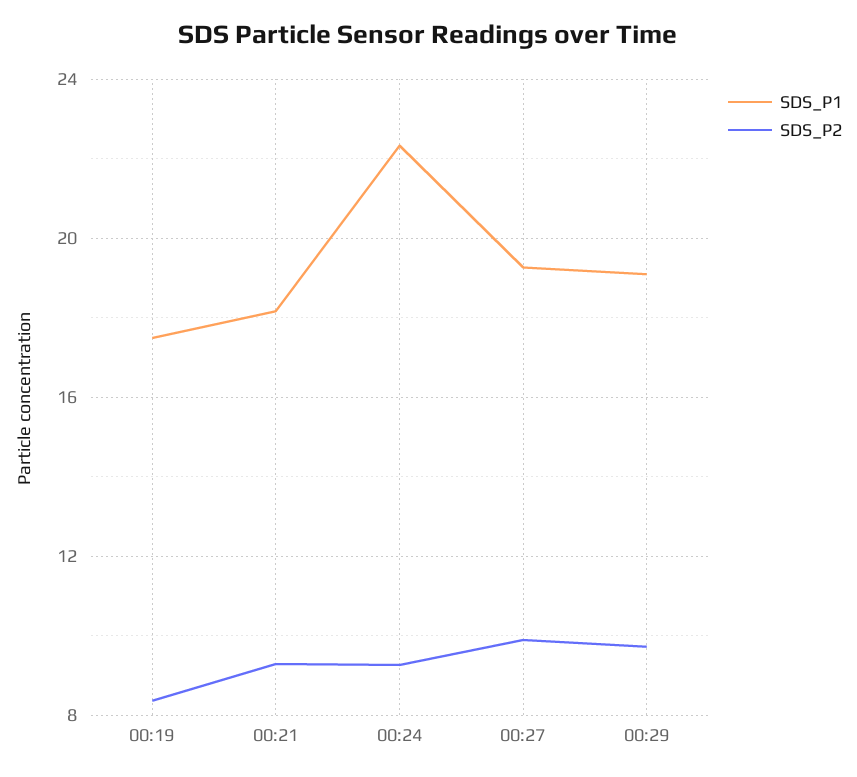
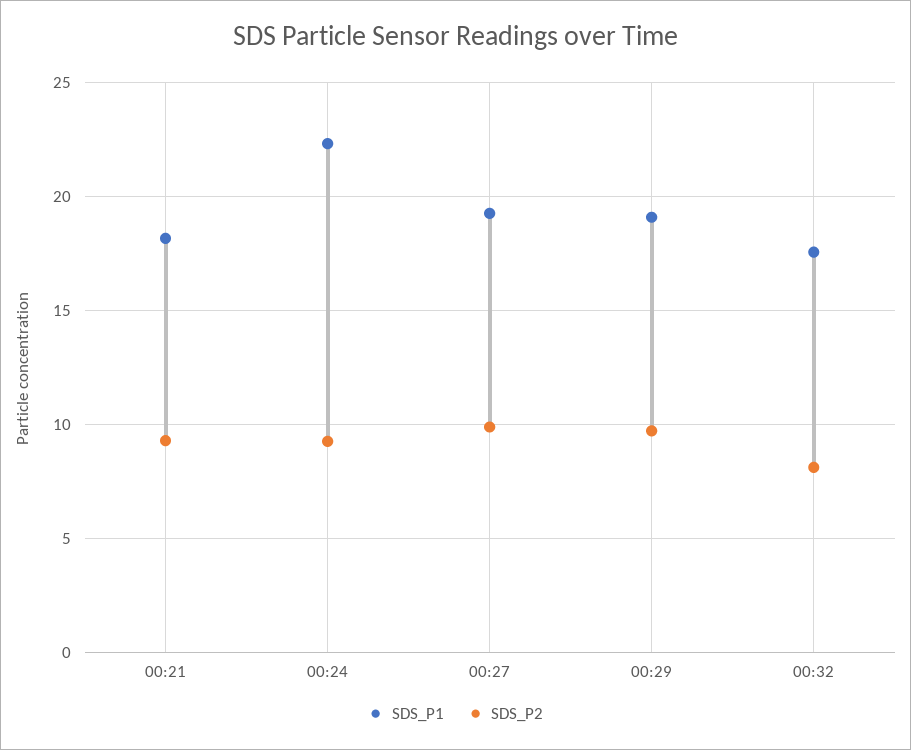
SDS_P1, 00:19: 17.5 -> none
SDS_P2, 00:19: 8.5 -> none
SDS_P1, 00:32: none -> 17.5
SDS_P2, 00:32: none -> 8

